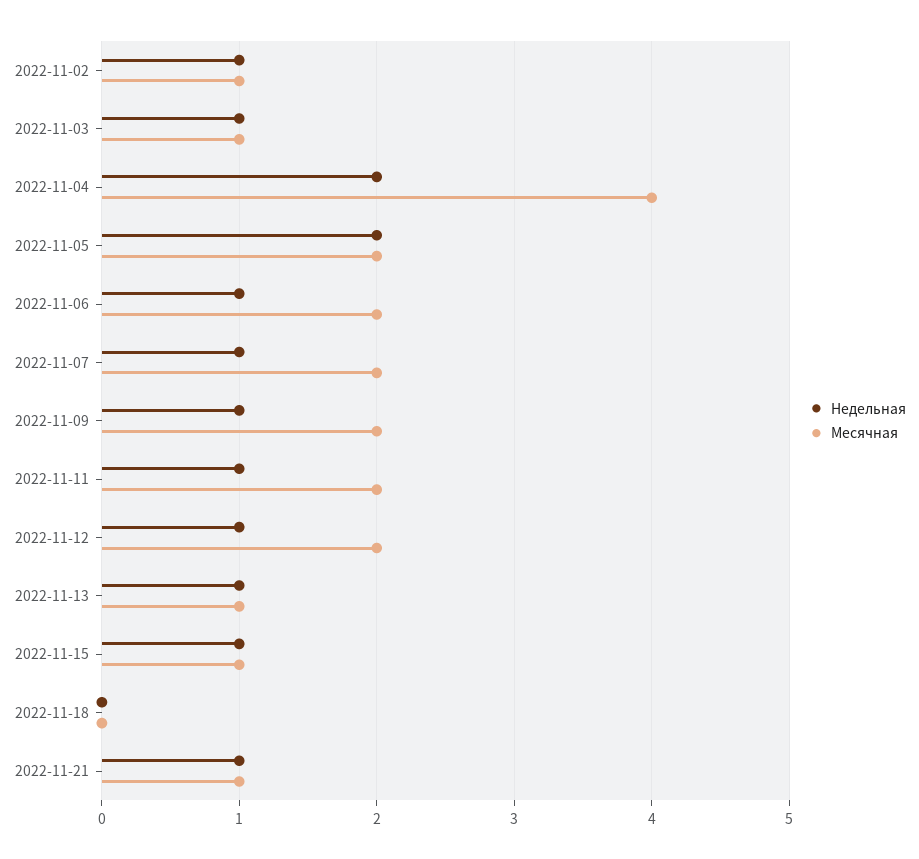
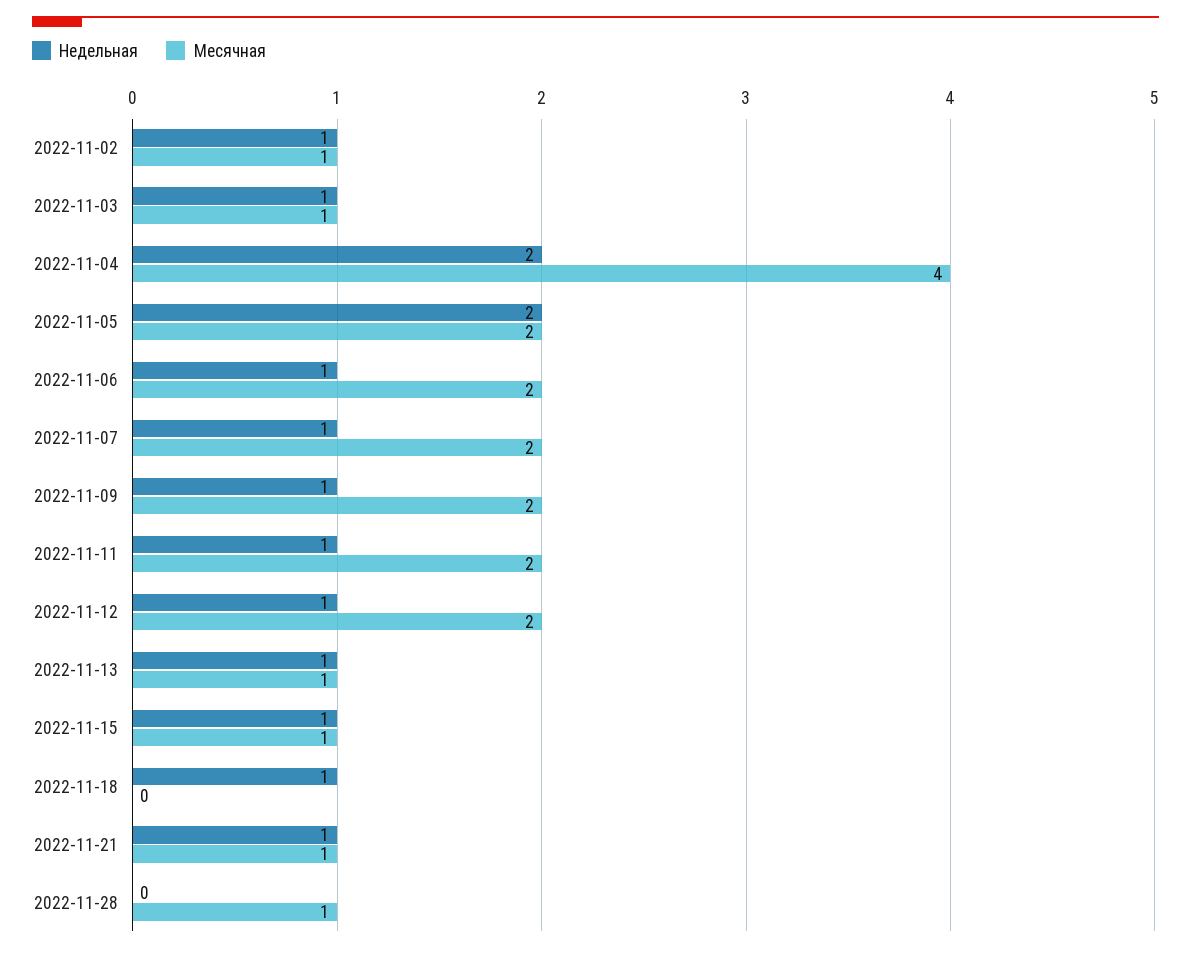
Недельная, 2022-11-18: 0 -> 1
Недельная, 2022-11-28: none -> 0
Месячная, 2022-11-28: none -> 1

